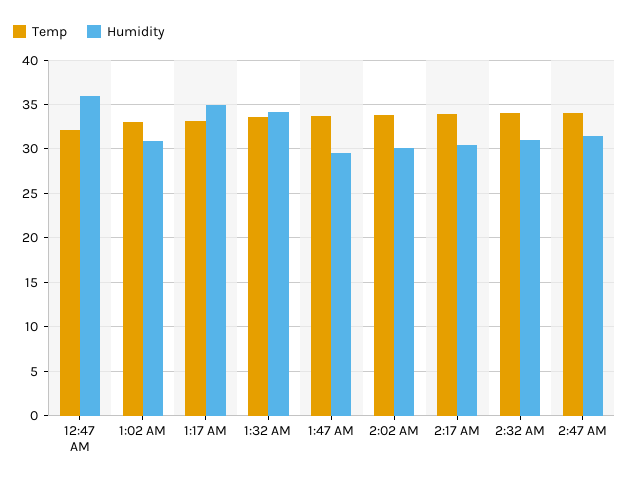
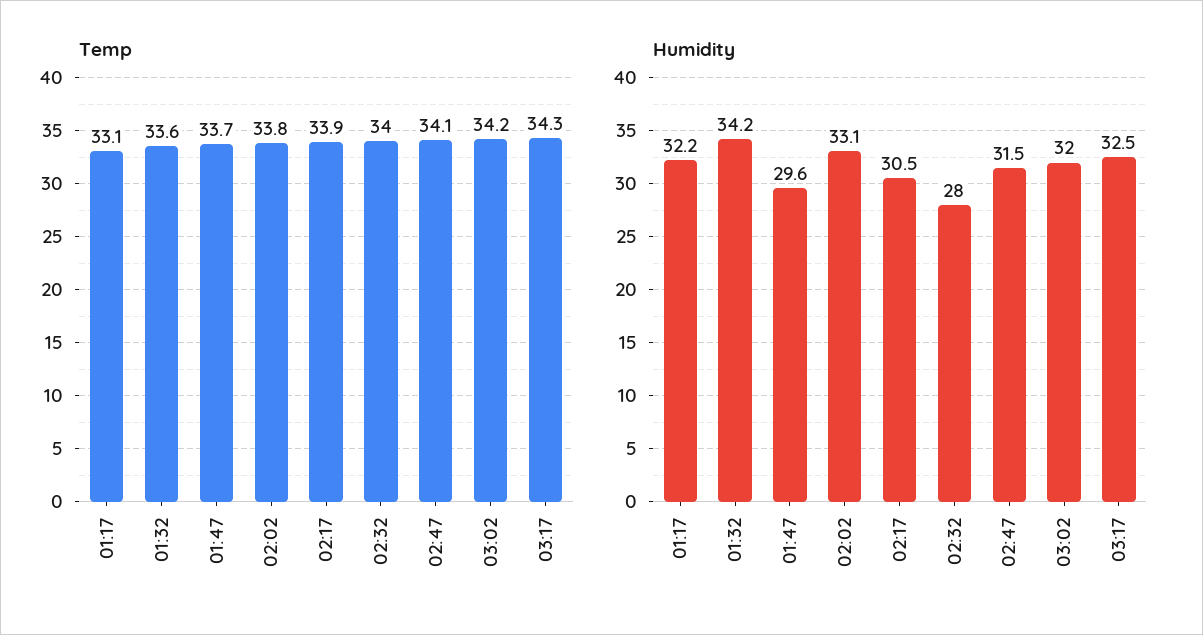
Temp, 12:47 AM: 32 -> none
Humidity, 12:47 AM: 36 -> none
Temp, 1:02 AM: 33 -> none
Humidity, 1:02 AM: 31 -> none
Humidity, 1:17 AM: 35 -> 32.2
Humidity, 2:02 AM: 30 -> 33.1
Humidity, 2:32 AM: 31 -> 28
Temp, 03:02: none -> 34.2
Temp, 03:17: none -> 34.3
Humidity, 03:02: none -> 32
Humidity, 03:17: none -> 32.5

